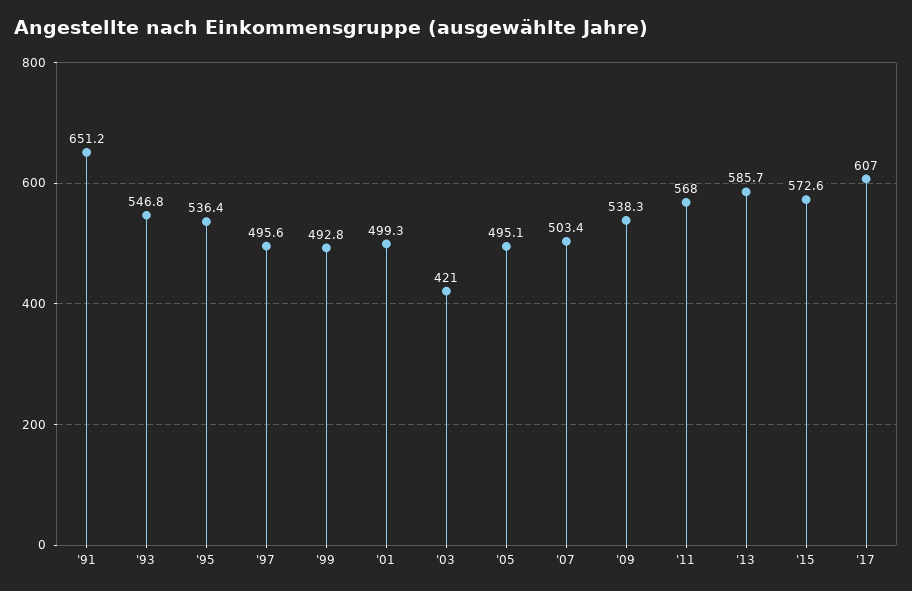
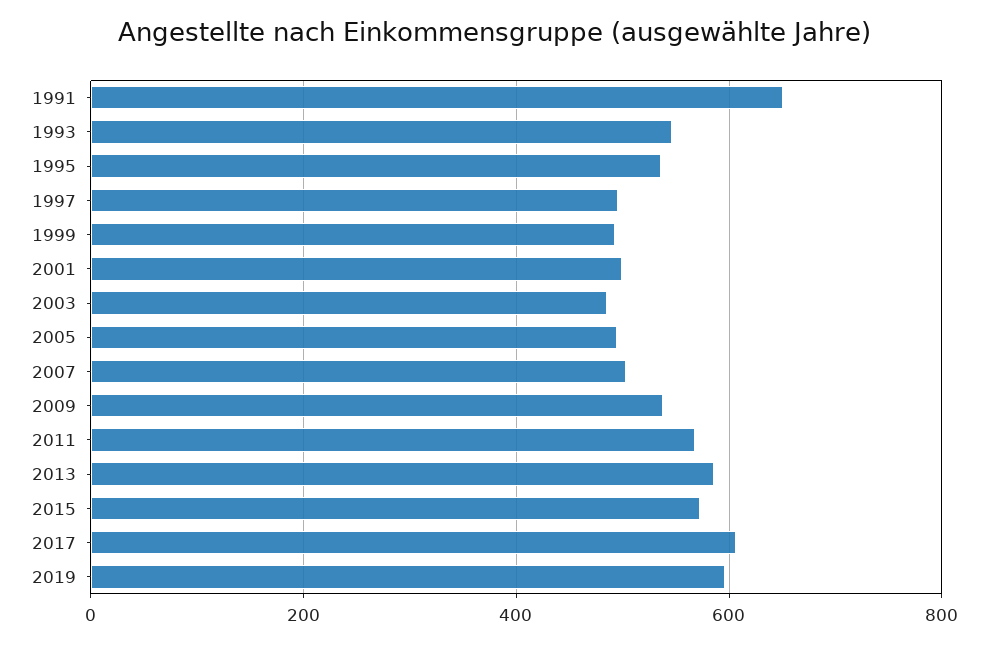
'03: 421 -> 480
2019: none -> 600

